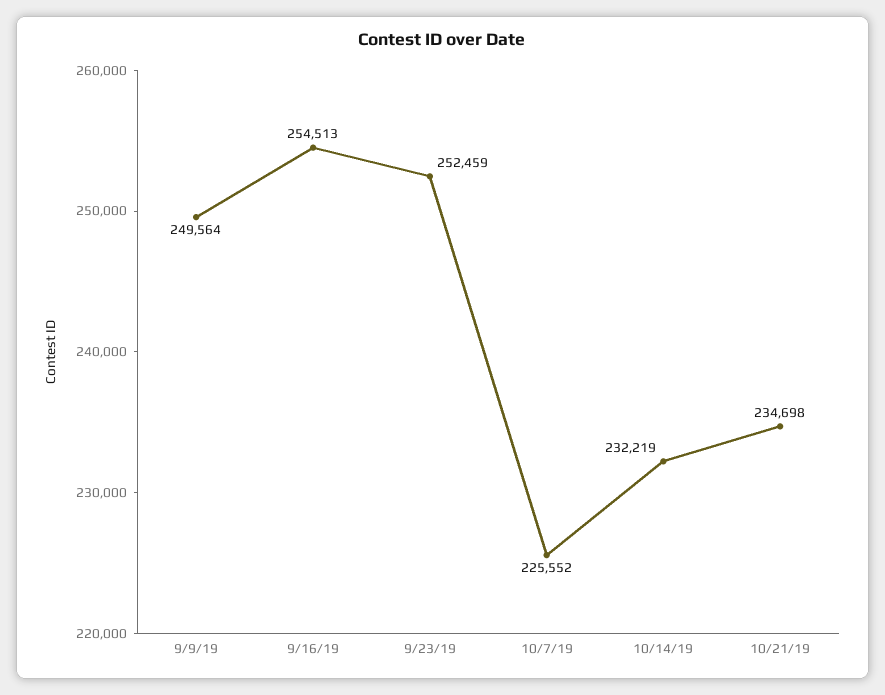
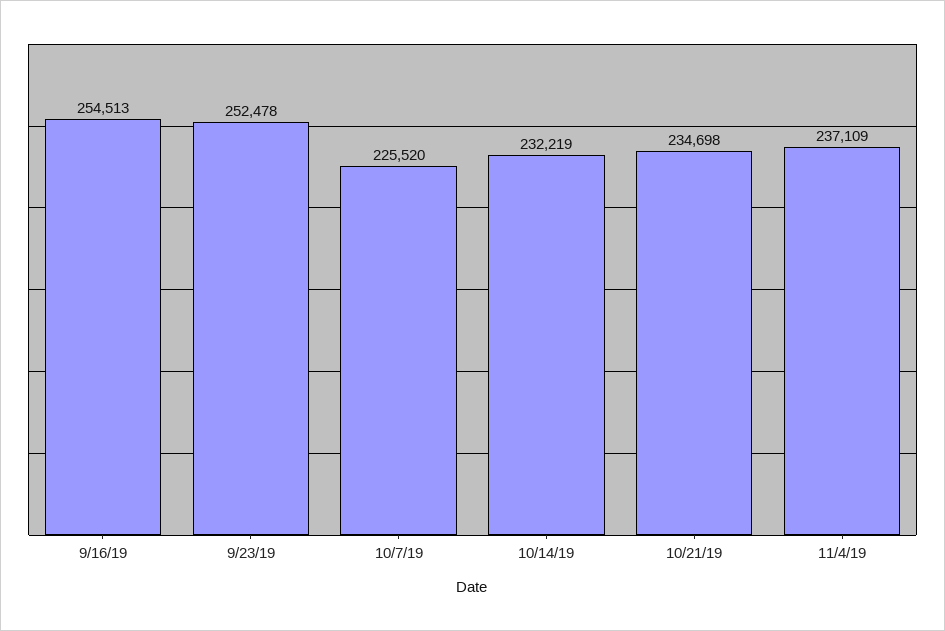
9/9/19: 249564 -> none
9/23/19: 252459 -> 252478
10/7/19: 225552 -> 225520
11/4/19: none -> 237109

